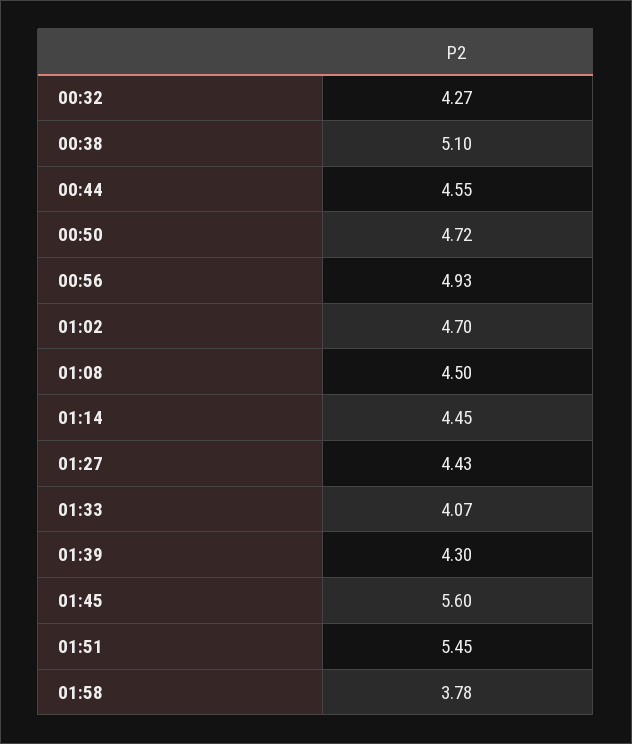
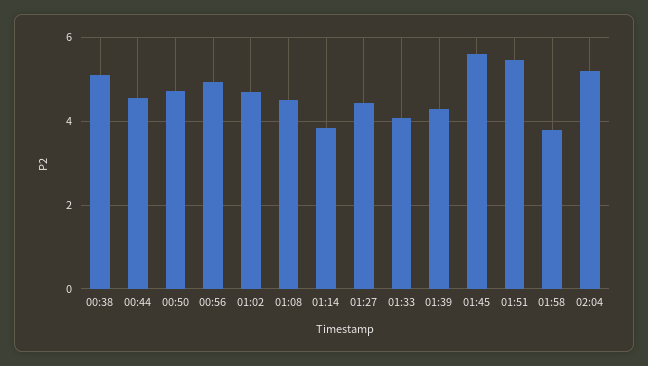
00:32: 4.27 -> none
01:14: 4.45 -> 3.8
02:04: none -> 5.2

